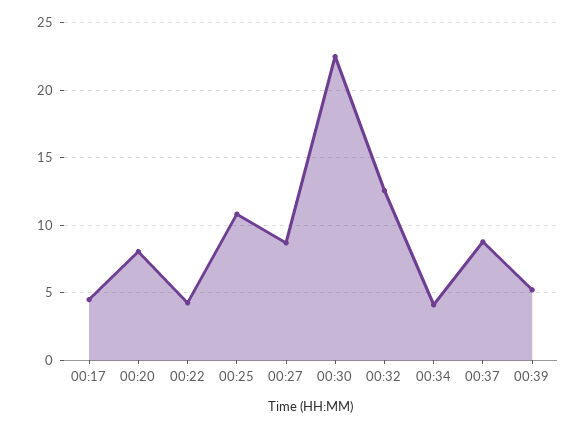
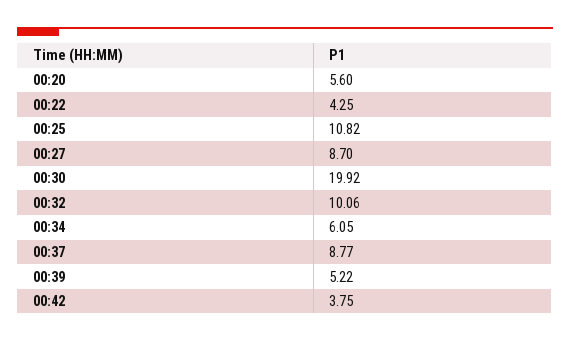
00:17: 4.5 -> none
00:20: 8 -> 5.6
00:30: 22.5 -> 19.92
00:32: 12.5 -> 10.06
00:34: 4 -> 6.05
00:42: none -> 3.75

